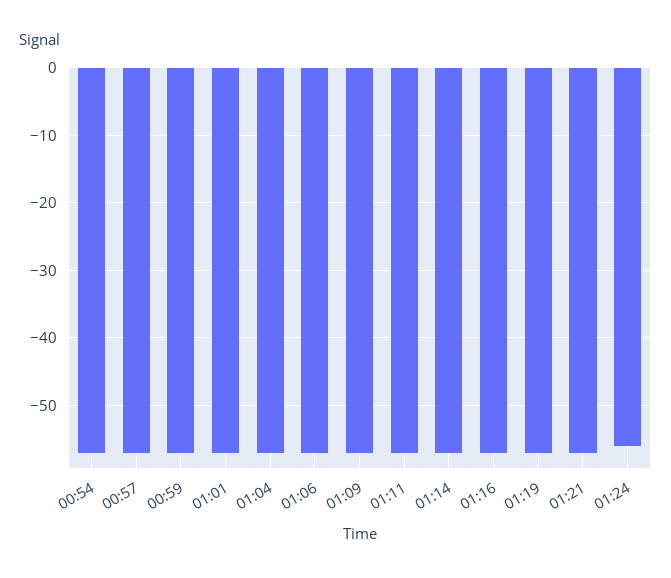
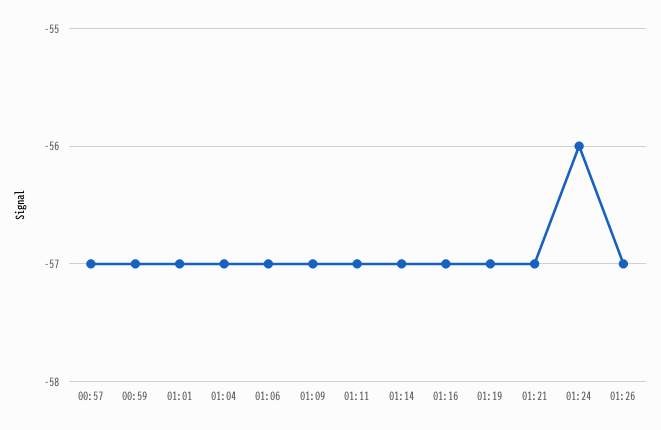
00:54: -57 -> none
01:26: none -> -57

